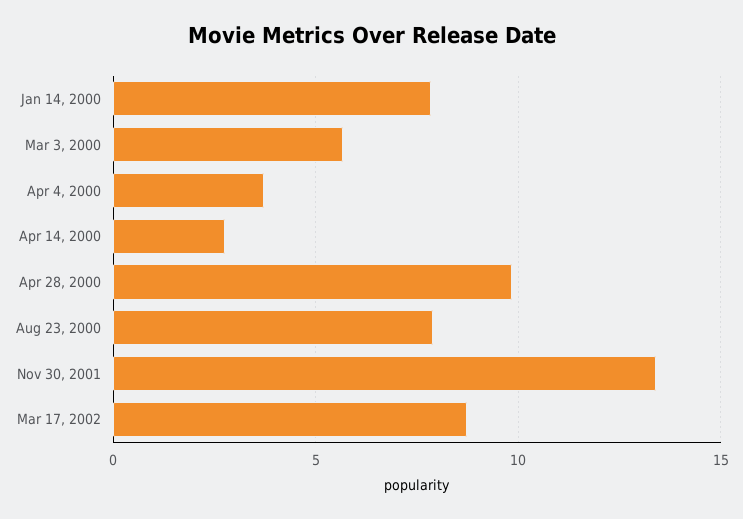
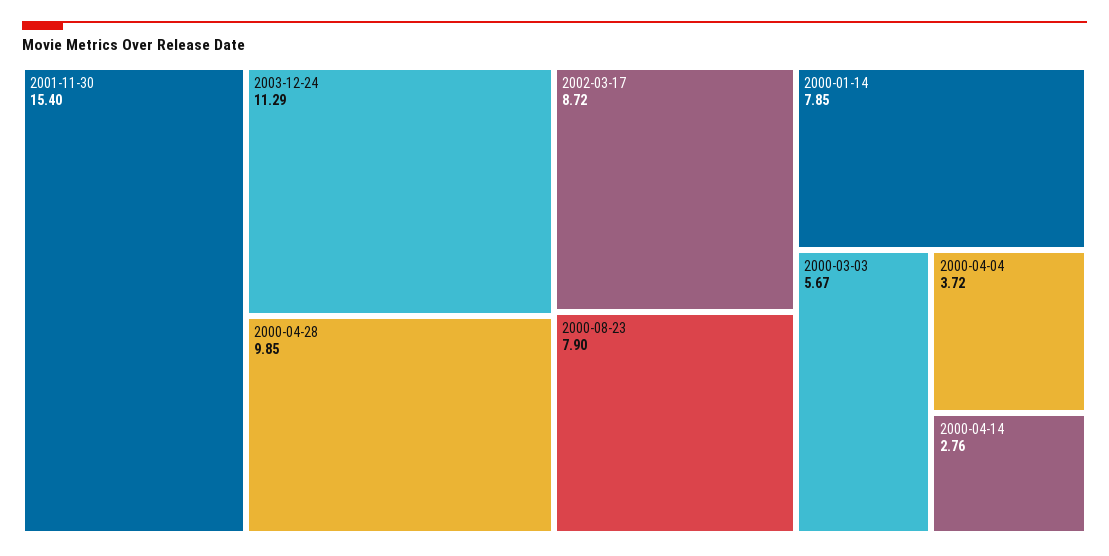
Nov 30, 2001: 13.5 -> 15.4
2003-12-24: none -> 11.29

